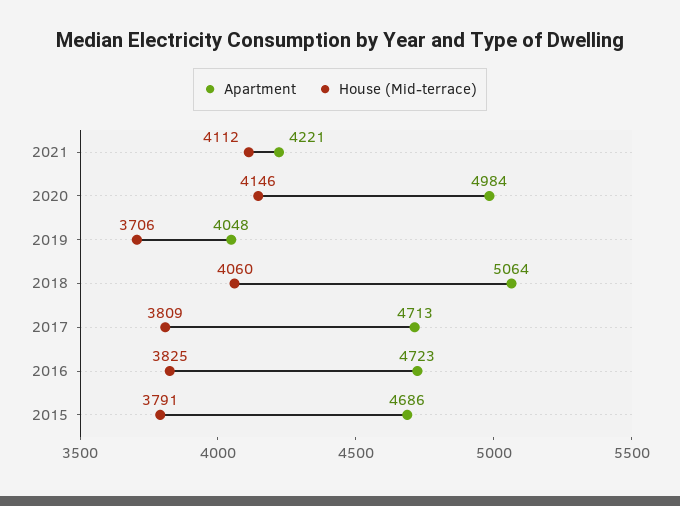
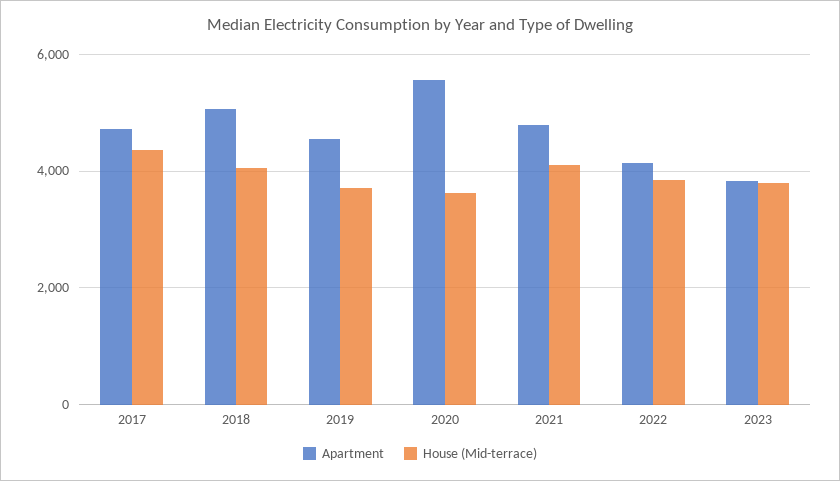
Apartment, 2021: 4221 -> 4800
Apartment, 2020: 4984 -> 5600
House (Mid-terrace), 2020: 4146 -> 3600
Apartment, 2019: 4048 -> 4600
House (Mid-terrace), 2017: 3809 -> 4400
Apartment, 2016: 4723 -> none
House (Mid-terrace), 2016: 3825 -> none
Apartment, 2015: 4686 -> none
House (Mid-terrace), 2015: 3791 -> none
Apartment, 2022: none -> 4200
House (Mid-terrace), 2022: none -> 3800
Apartment, 2023: none -> 3800
House (Mid-terrace), 2023: none -> 3800

